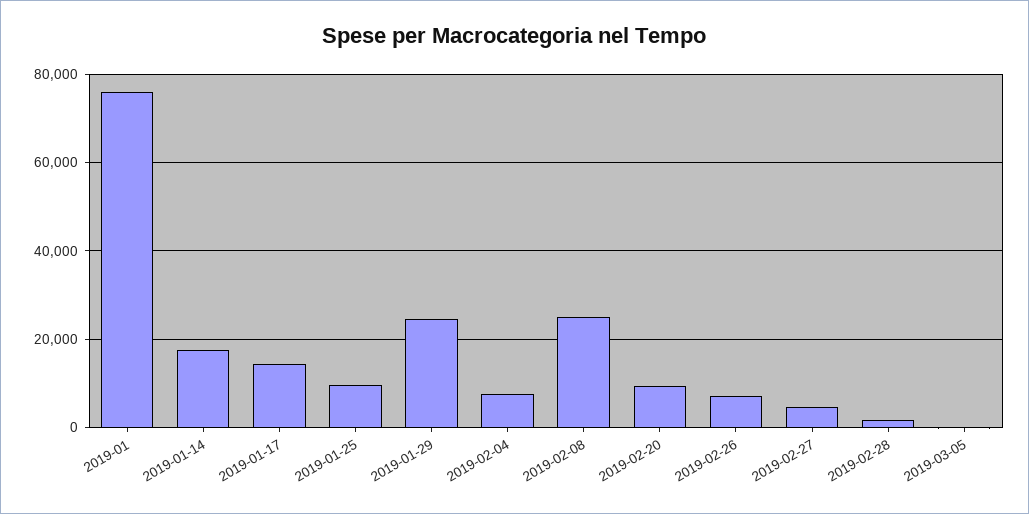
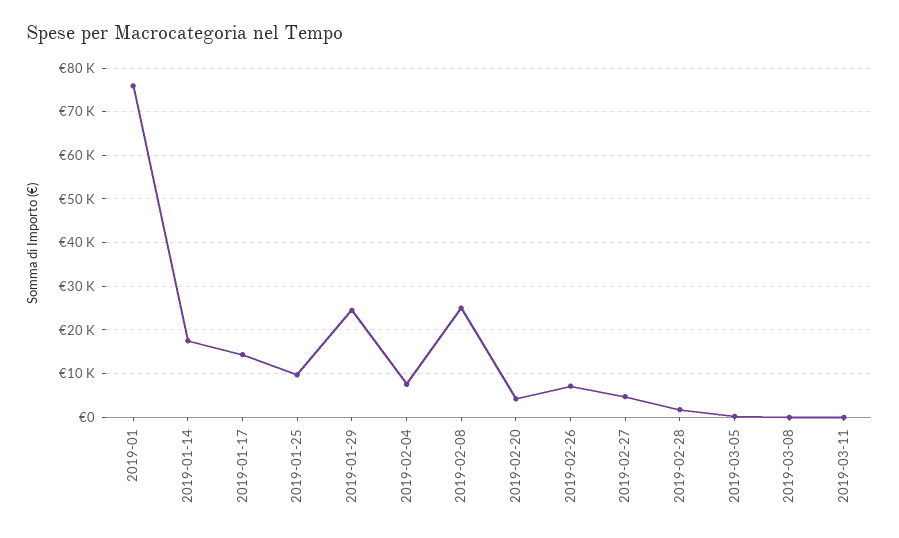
2019-02-20: 10000 -> 4000
2019-03-08: none -> 0
2019-03-11: none -> 0

